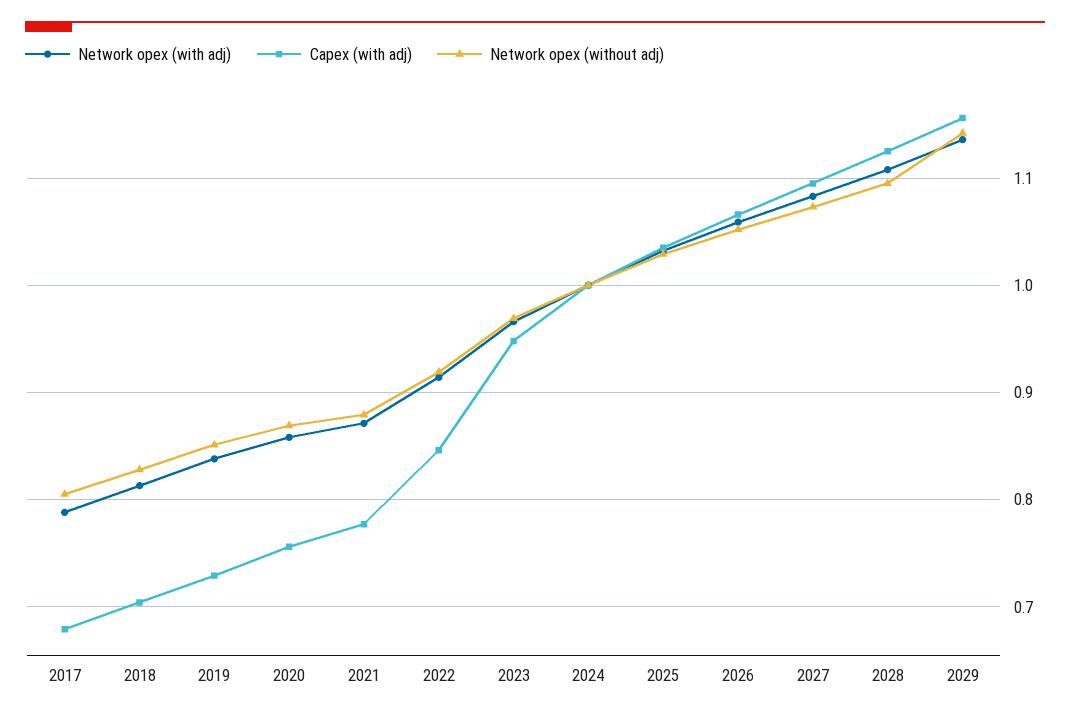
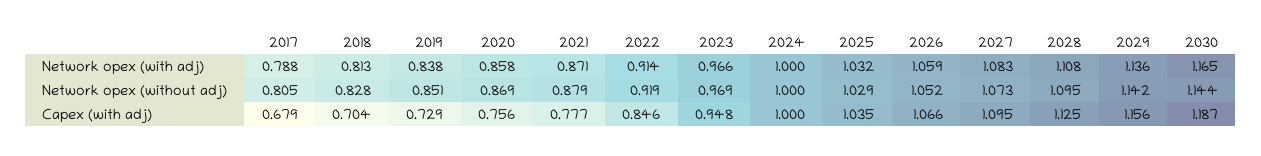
Network opex (with adj), 2030: none -> 1.165
Network opex (without adj), 2030: none -> 1.144
Capex (with adj), 2030: none -> 1.187

